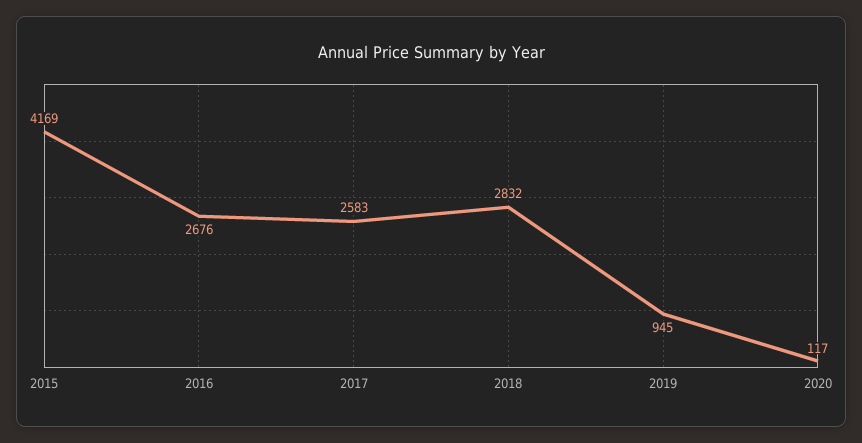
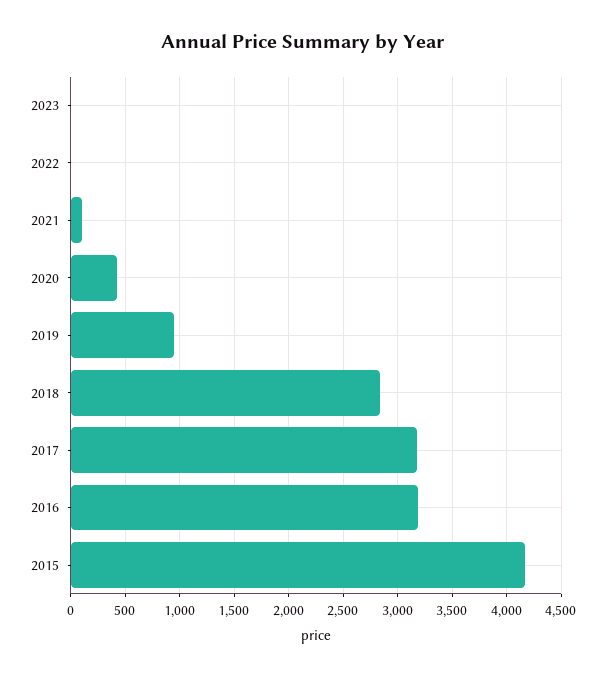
2016: 2676 -> 3200
2017: 2583 -> 3200
2020: 117 -> 400
2023: none -> 0
2022: none -> 0
2021: none -> 100

